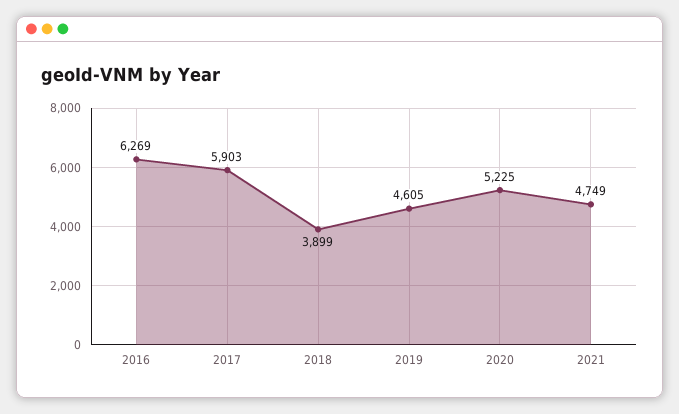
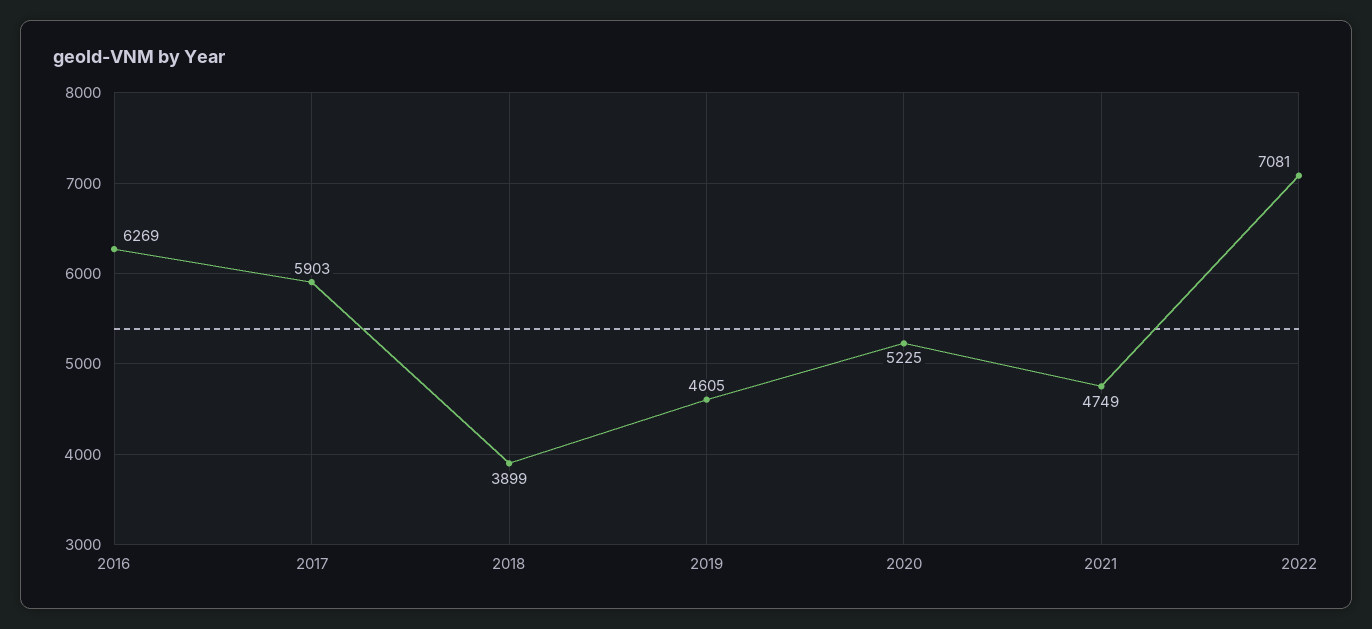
2022: none -> 7081

